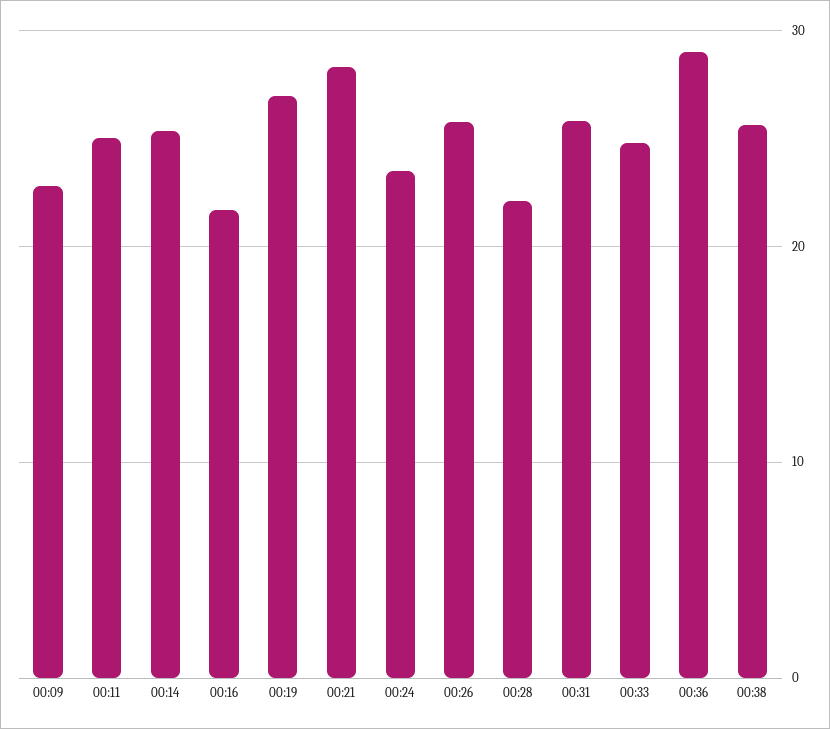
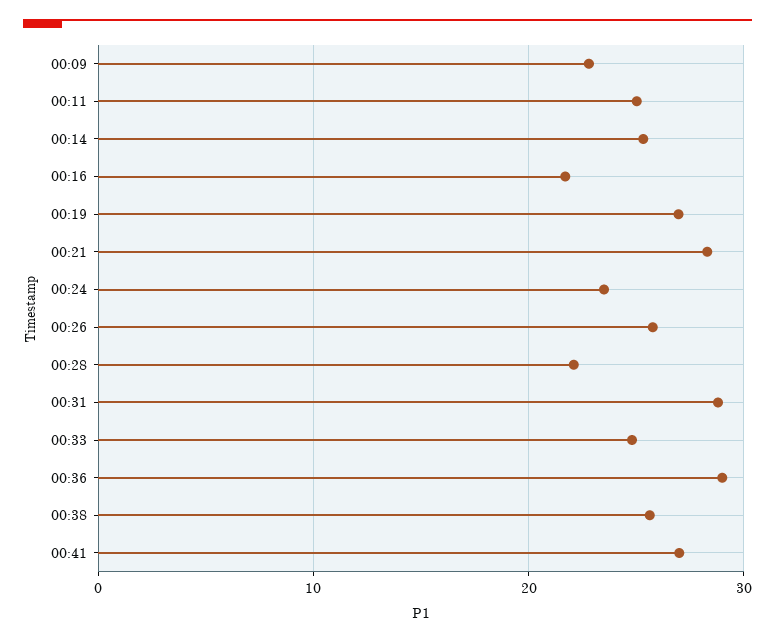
00:31: 26 -> 29
00:41: none -> 27

